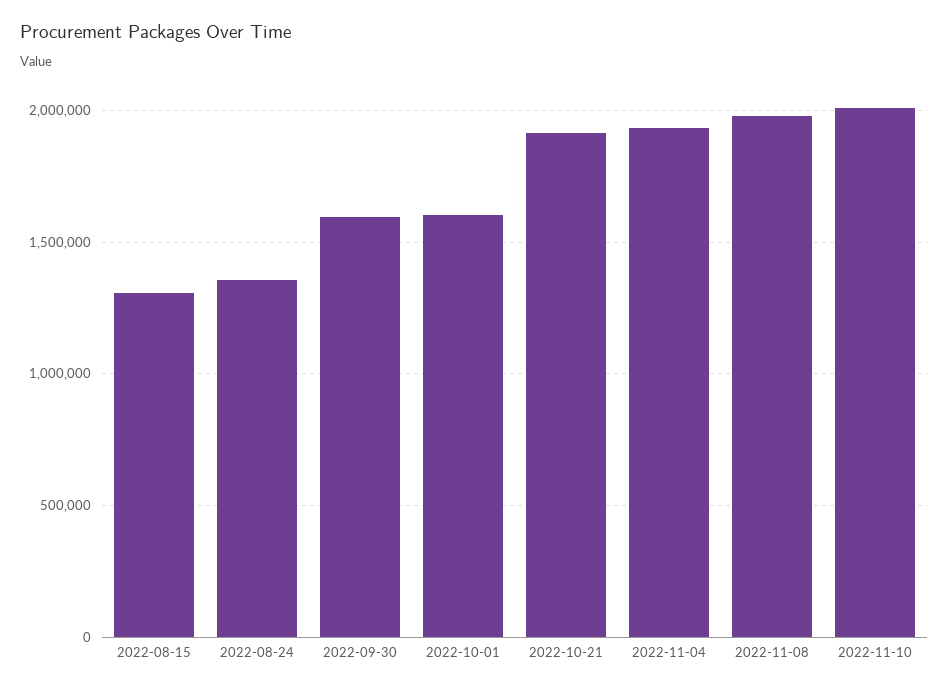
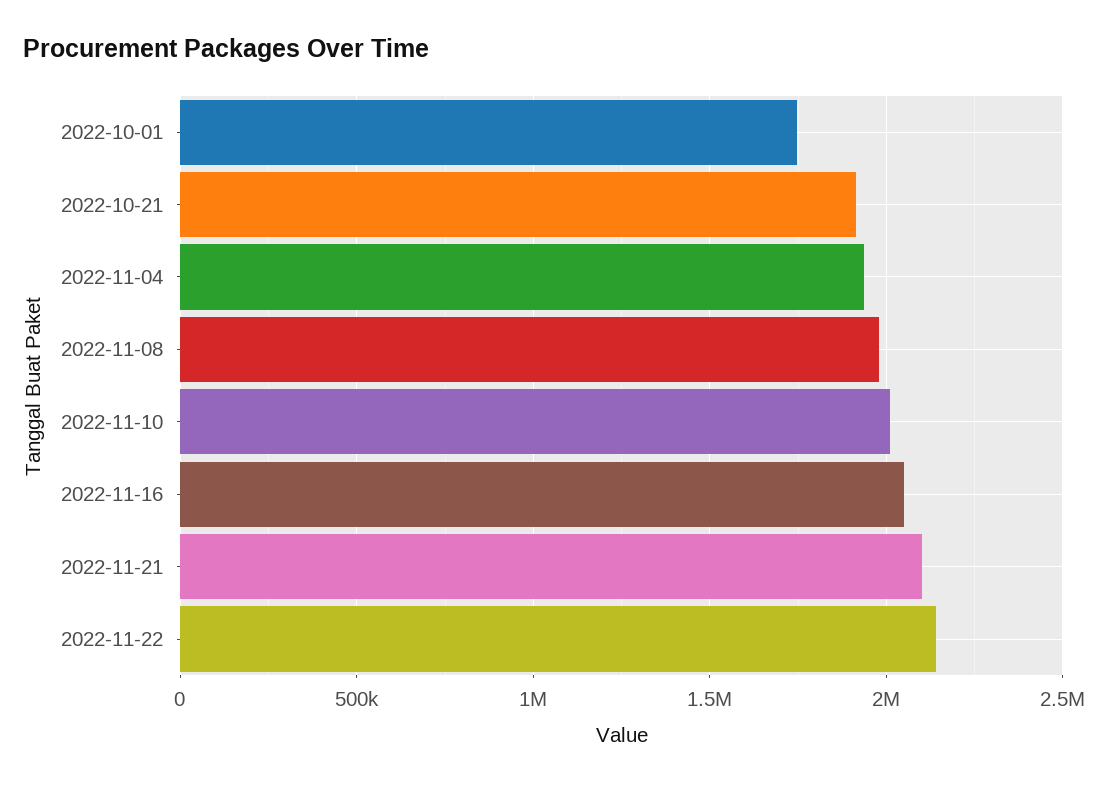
2022-08-15: 1300000 -> none
2022-08-24: 1350000 -> none
2022-09-30: 1600000 -> none
2022-10-01: 1600000 -> 1750000
2022-11-16: none -> 2050000
2022-11-21: none -> 2100000
2022-11-22: none -> 2150000

